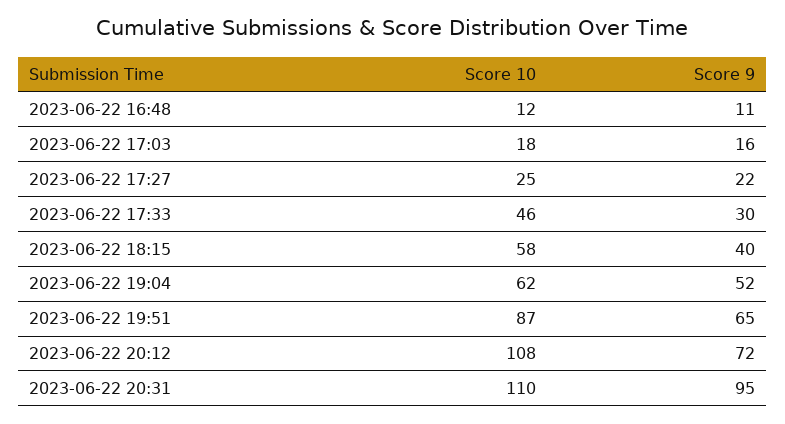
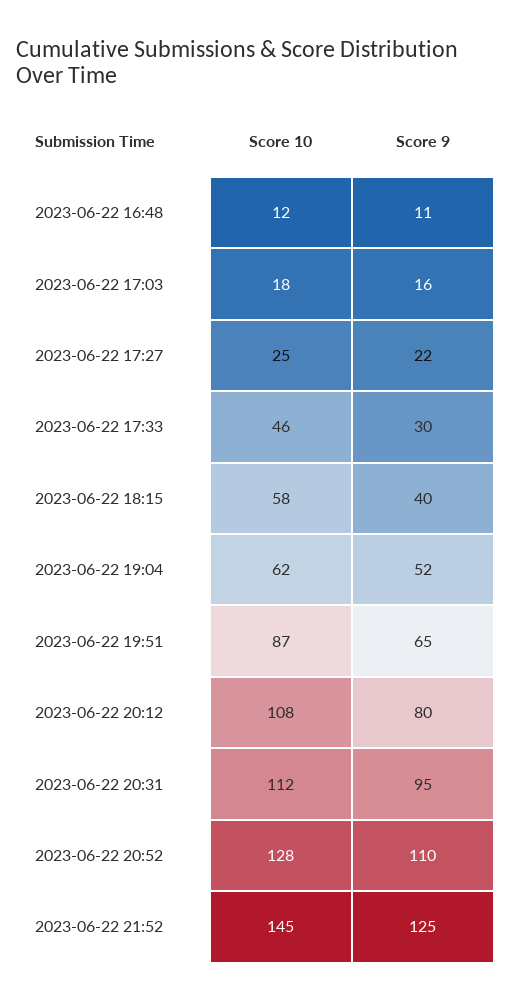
Score 9, 2023-06-22 20:12: 72 -> 80
Score 10, 2023-06-22 20:31: 110 -> 112
Score 10, 2023-06-22 20:52: none -> 128
Score 9, 2023-06-22 20:52: none -> 110
Score 10, 2023-06-22 21:52: none -> 145
Score 9, 2023-06-22 21:52: none -> 125

